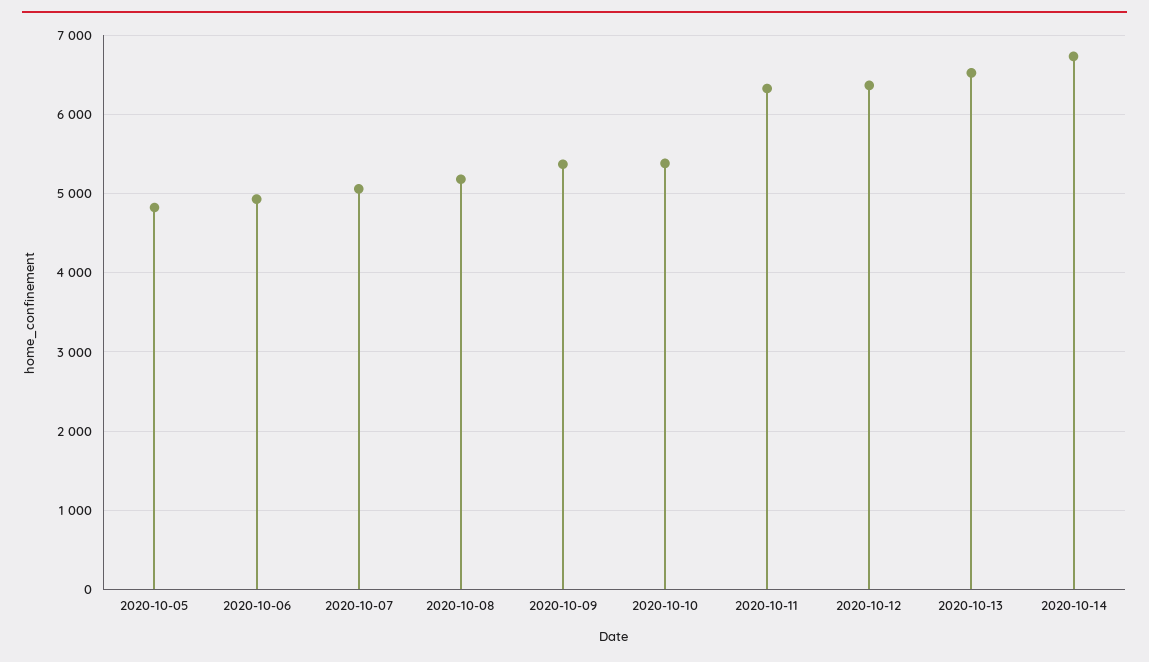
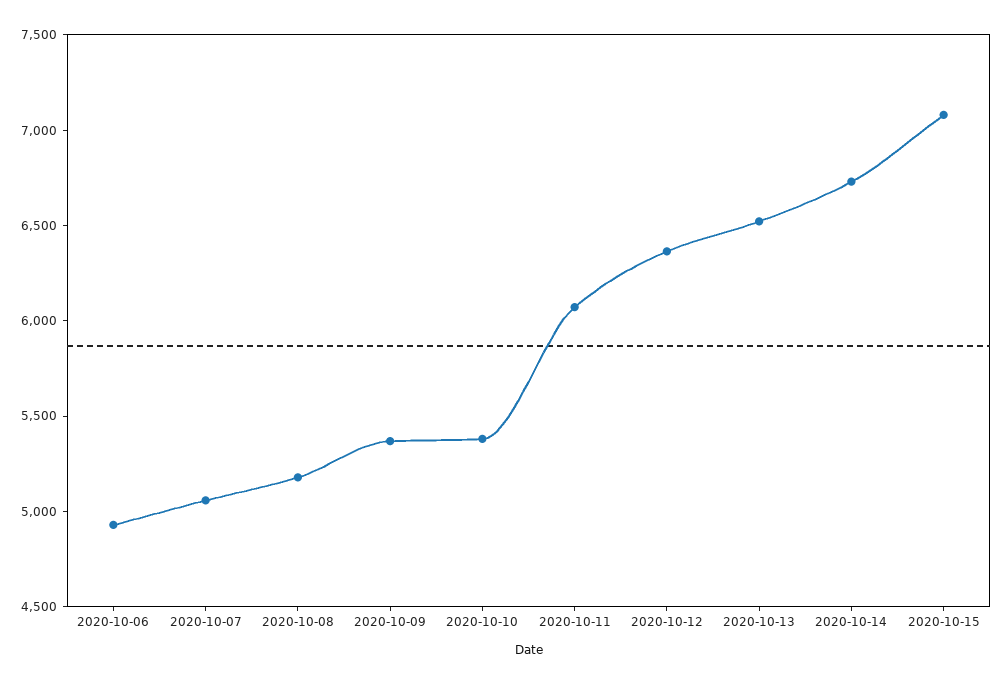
2020-10-05: 4800 -> none
2020-10-11: 6300 -> 6100
2020-10-15: none -> 7100

